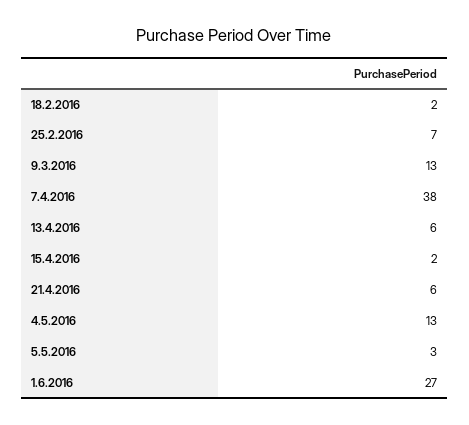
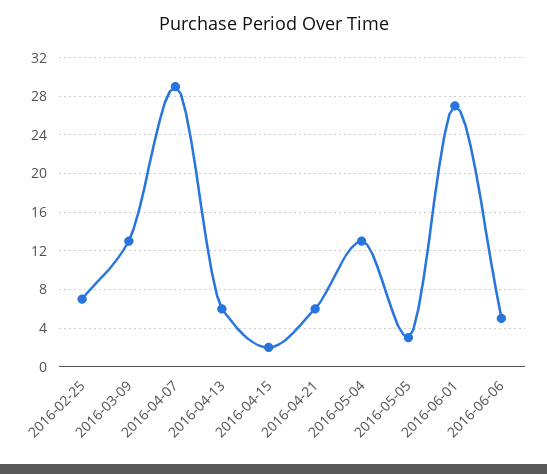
18.2.2016: 2 -> none
7.4.2016: 38 -> 29
2016-06-06: none -> 5

